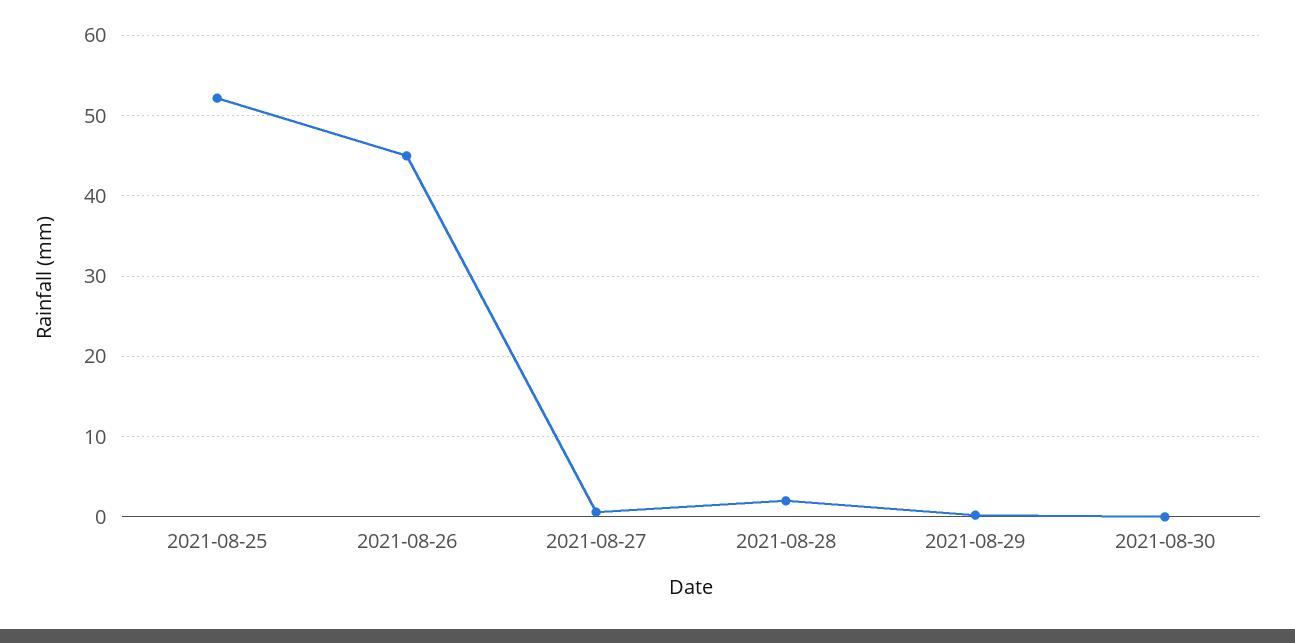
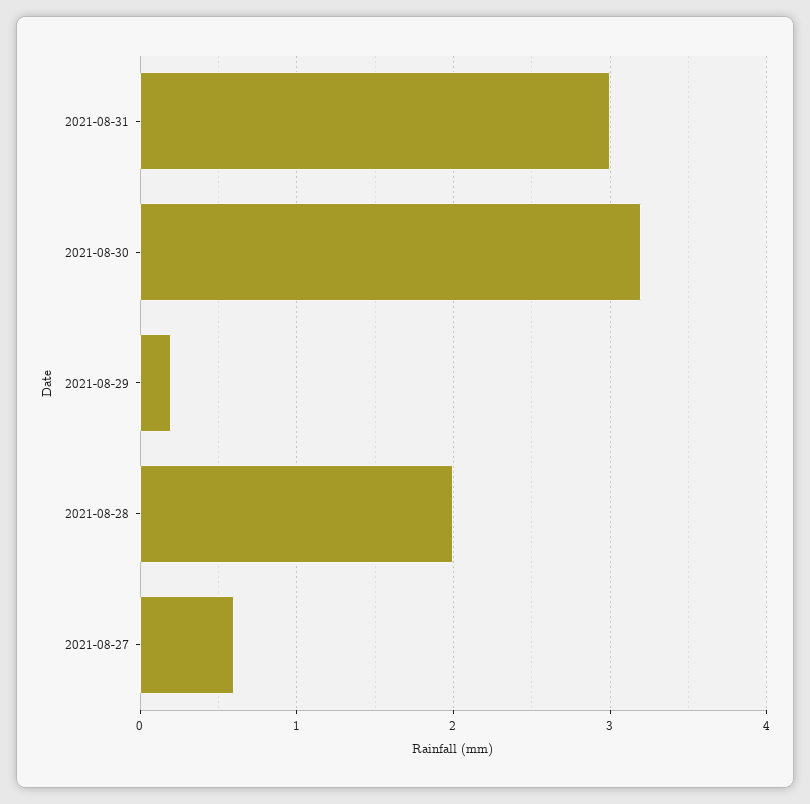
2021-08-25: 52 -> none
2021-08-26: 45 -> none
2021-08-30: 0 -> 3.2
2021-08-31: none -> 3

